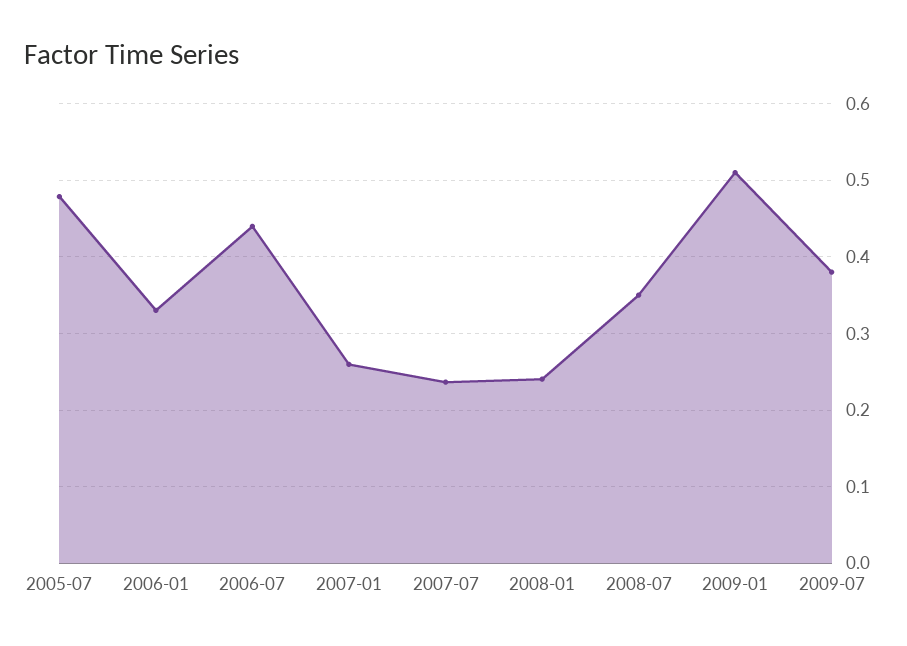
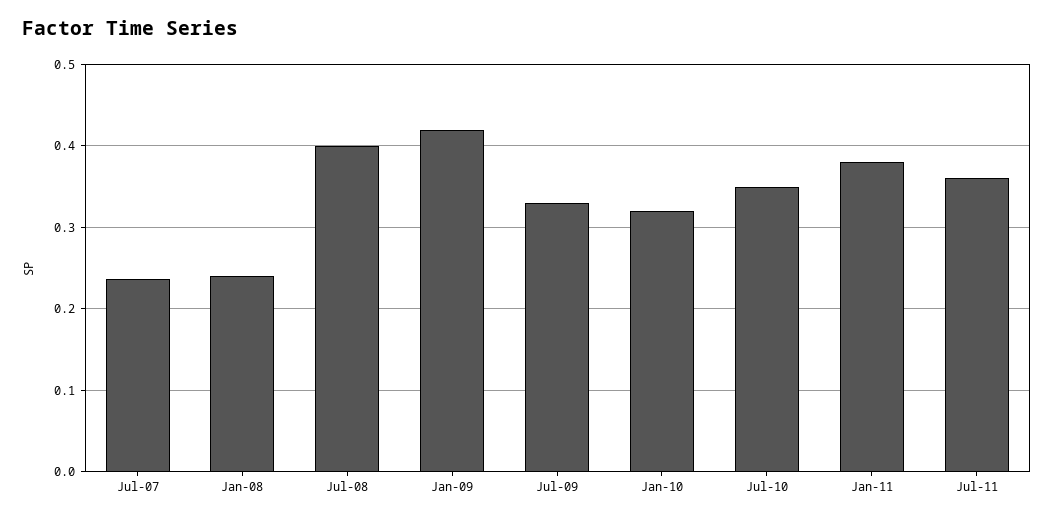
2005-07: 0.48 -> none
2006-01: 0.33 -> none
2006-07: 0.44 -> none
2007-01: 0.26 -> none
2008-07: 0.35 -> 0.4
2009-01: 0.51 -> 0.42
2009-07: 0.38 -> 0.33
Jan-10: none -> 0.32
Jul-10: none -> 0.35
Jan-11: none -> 0.38
Jul-11: none -> 0.36

